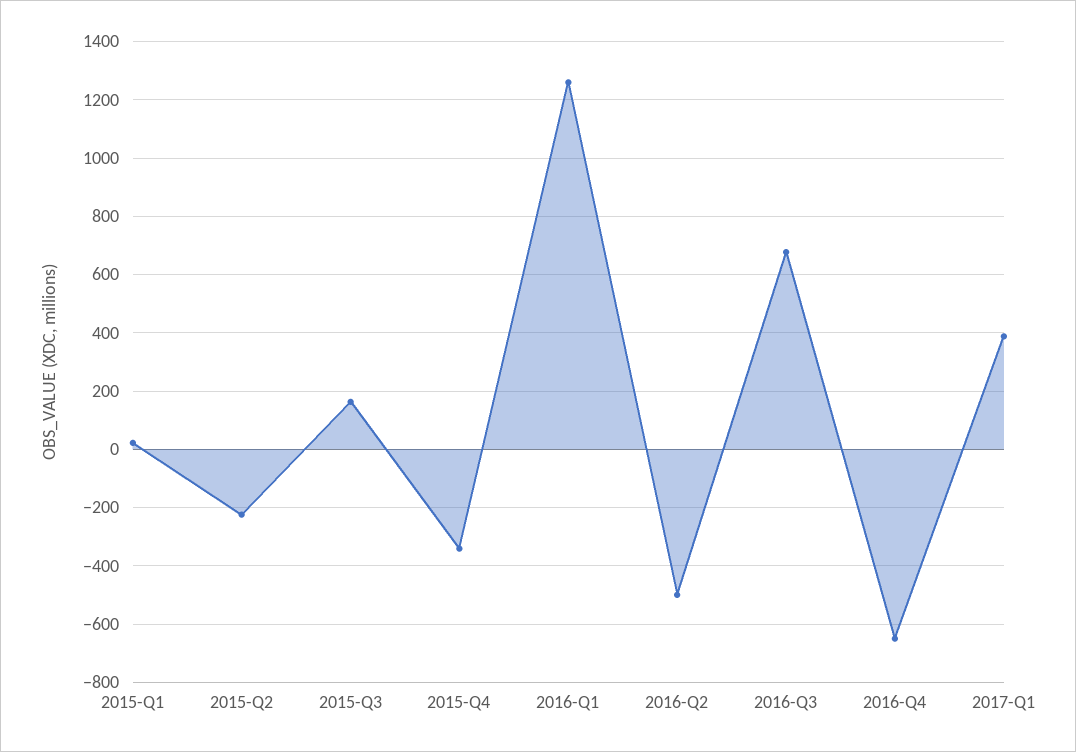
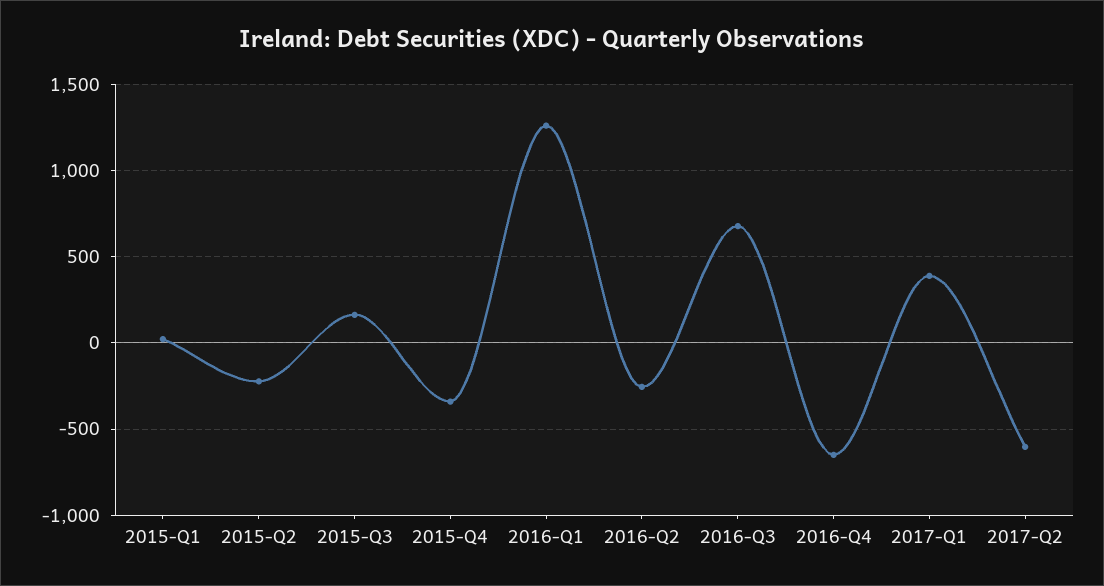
2016-Q2: -500 -> -250
2017-Q2: none -> -600

